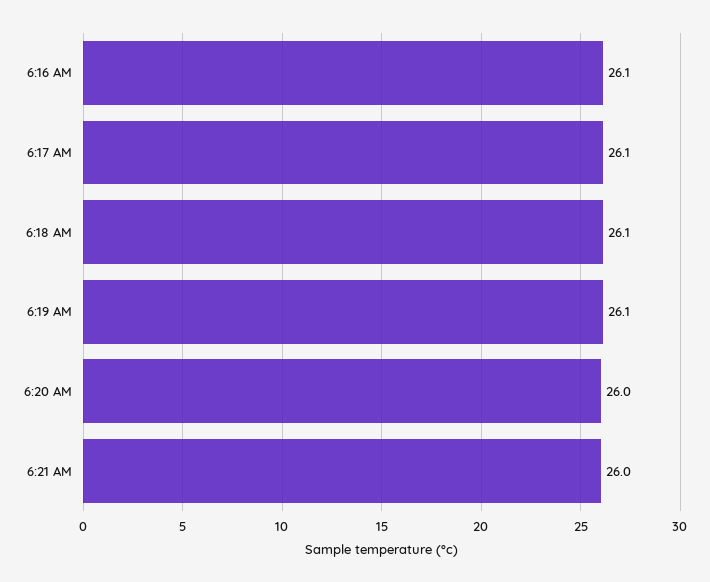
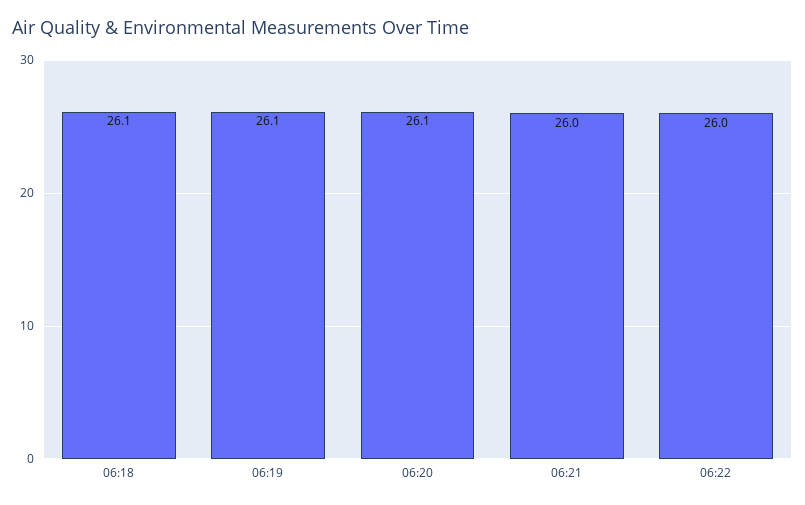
6:16 AM: 26.1 -> none
6:17 AM: 26.1 -> none
6:20 AM: 26 -> 26.1
06:22: none -> 26

